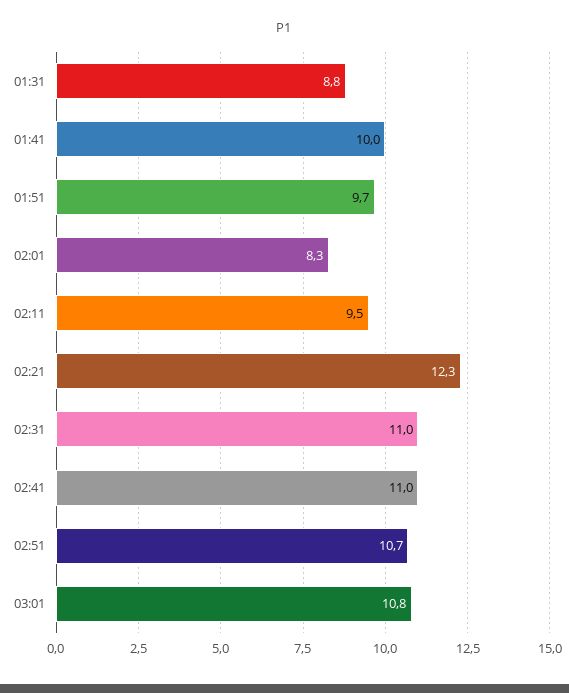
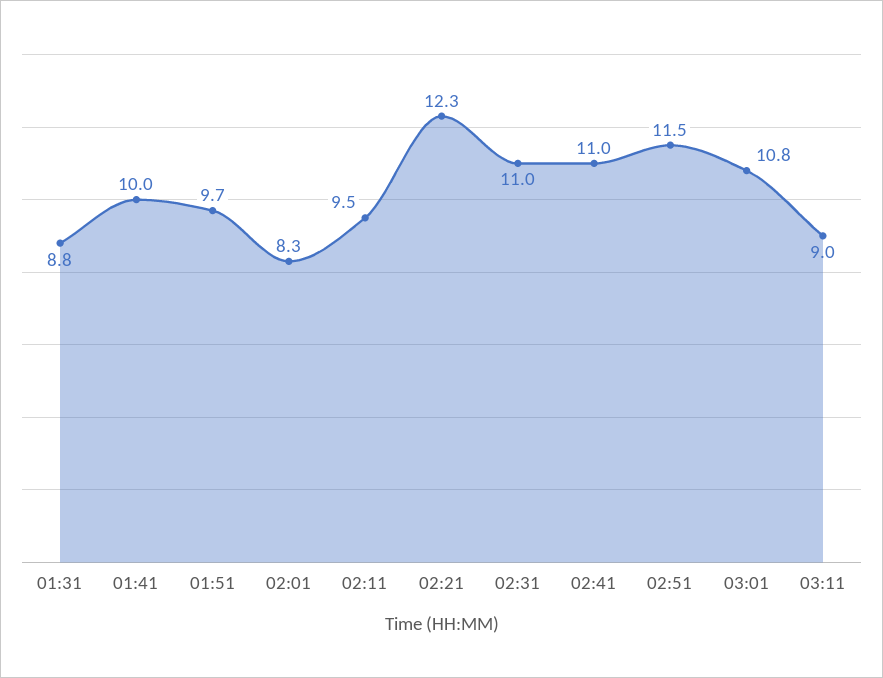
02:51: 10.7 -> 11.5
03:11: none -> 9

